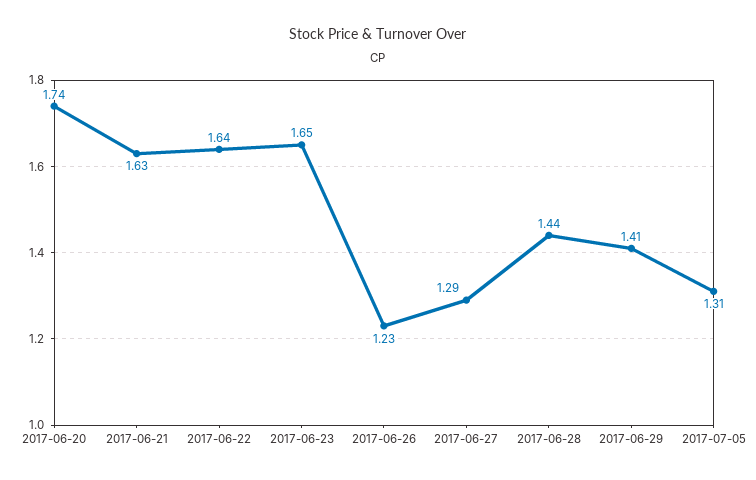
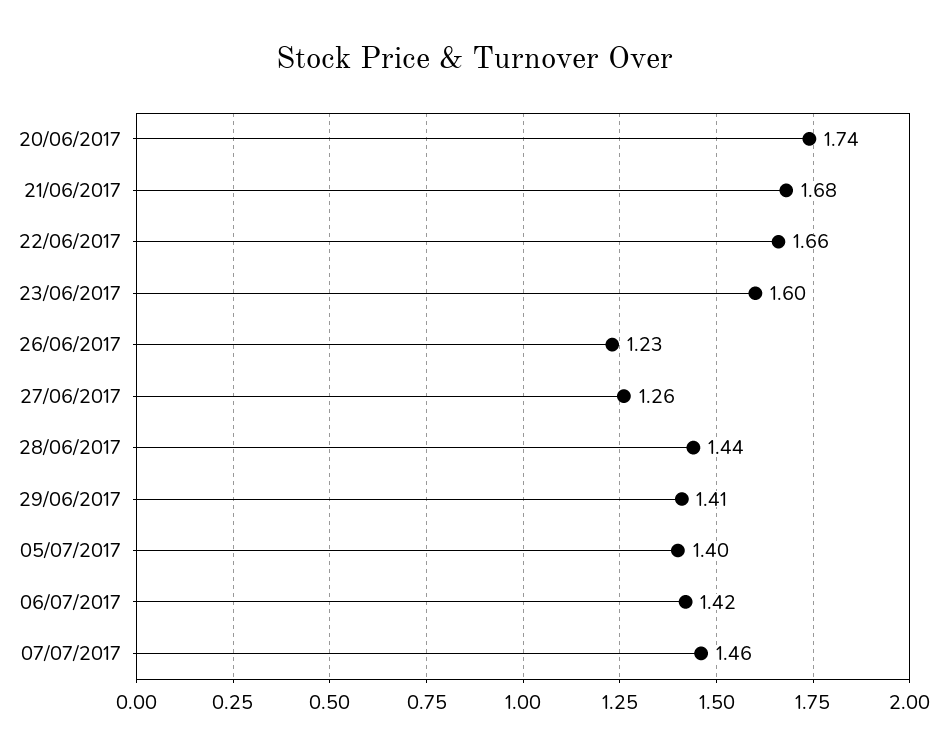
2017-06-21: 1.63 -> 1.68
2017-06-22: 1.64 -> 1.66
2017-06-23: 1.65 -> 1.6
2017-06-27: 1.29 -> 1.26
2017-07-05: 1.31 -> 1.4
06/07/2017: none -> 1.42
07/07/2017: none -> 1.46

